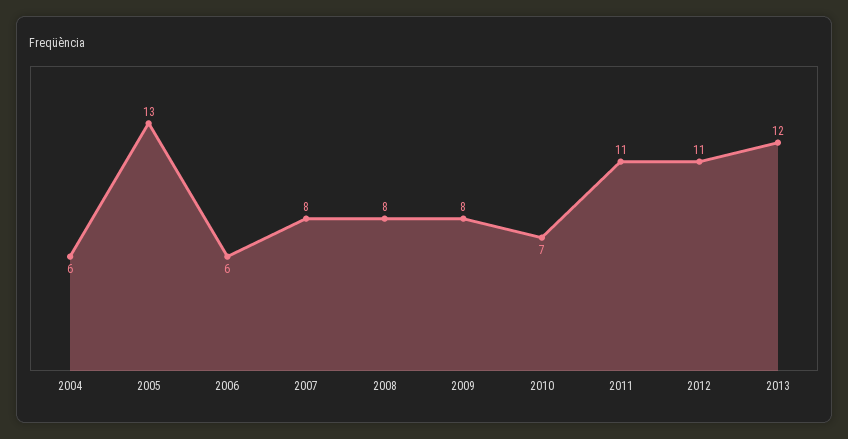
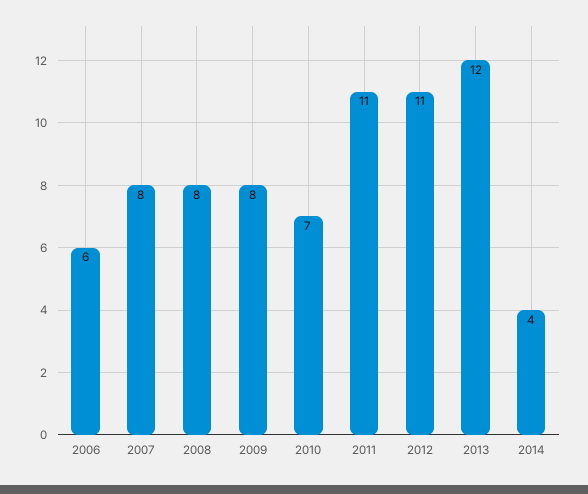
2004: 6 -> none
2005: 13 -> none
2014: none -> 4

